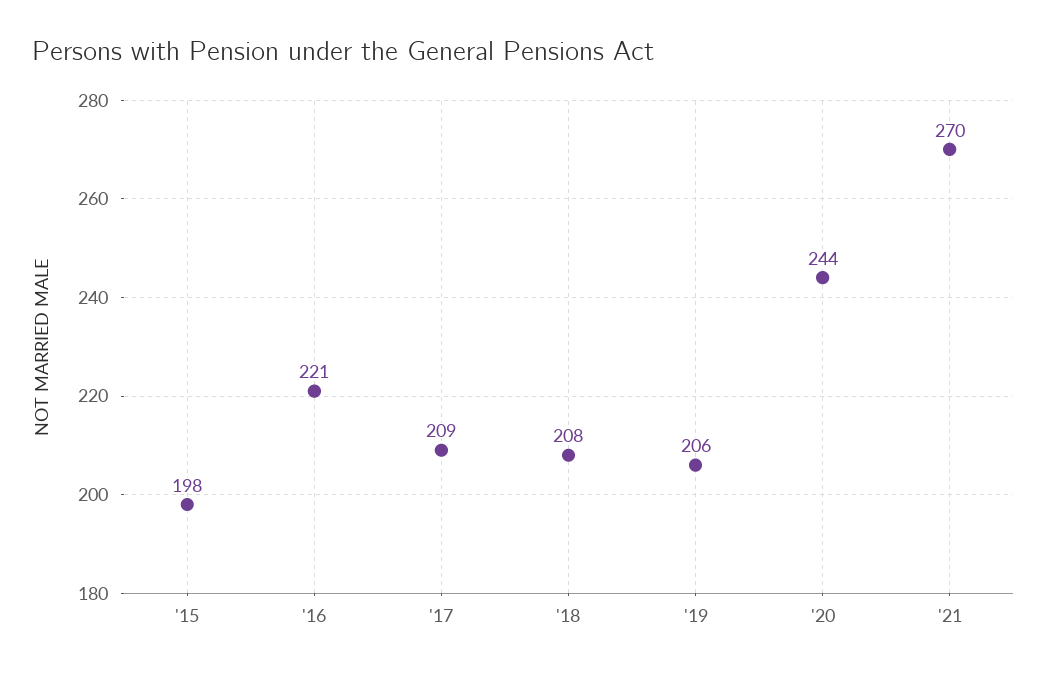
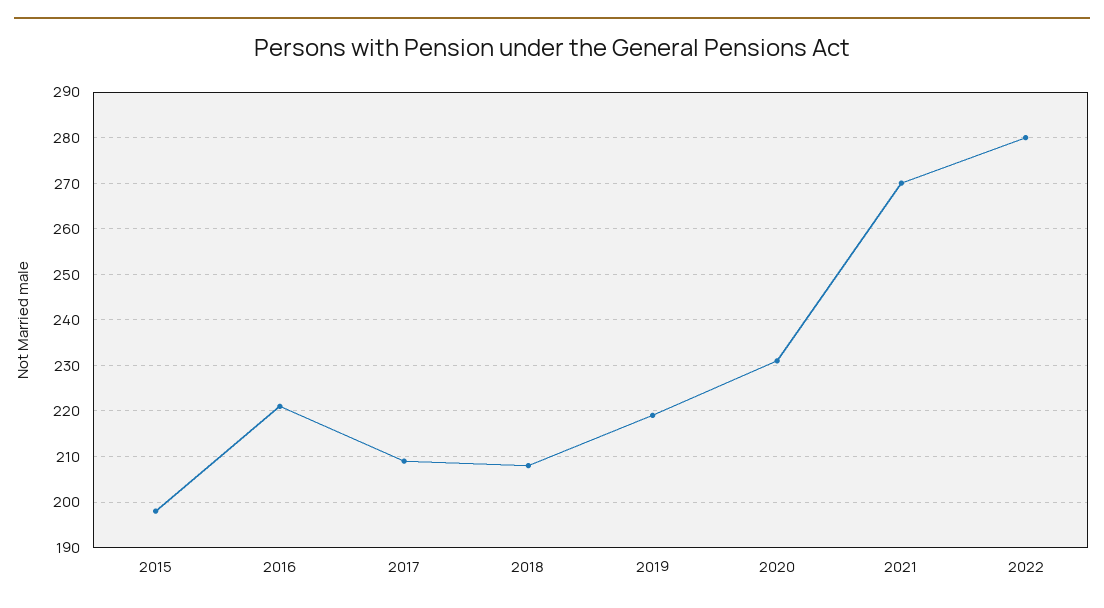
'19: 206 -> 220
'20: 244 -> 230
2022: none -> 280

